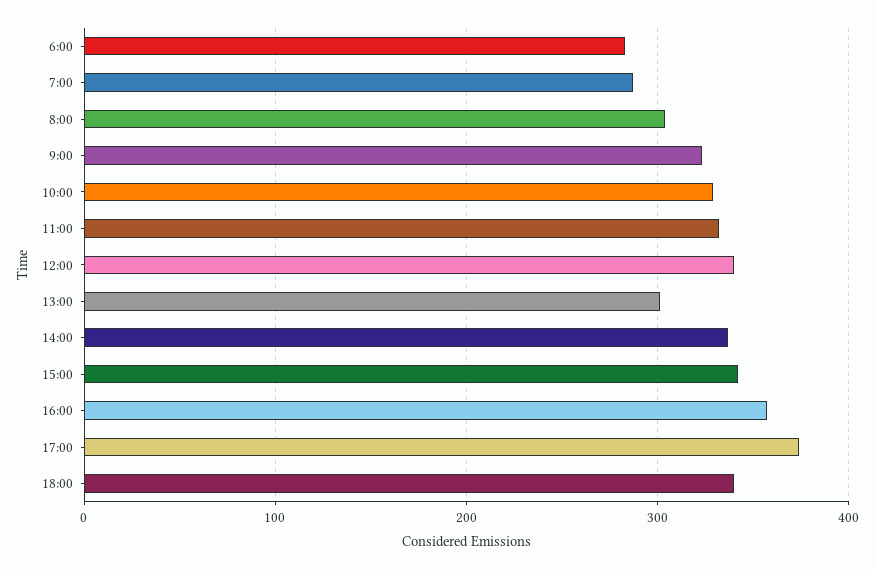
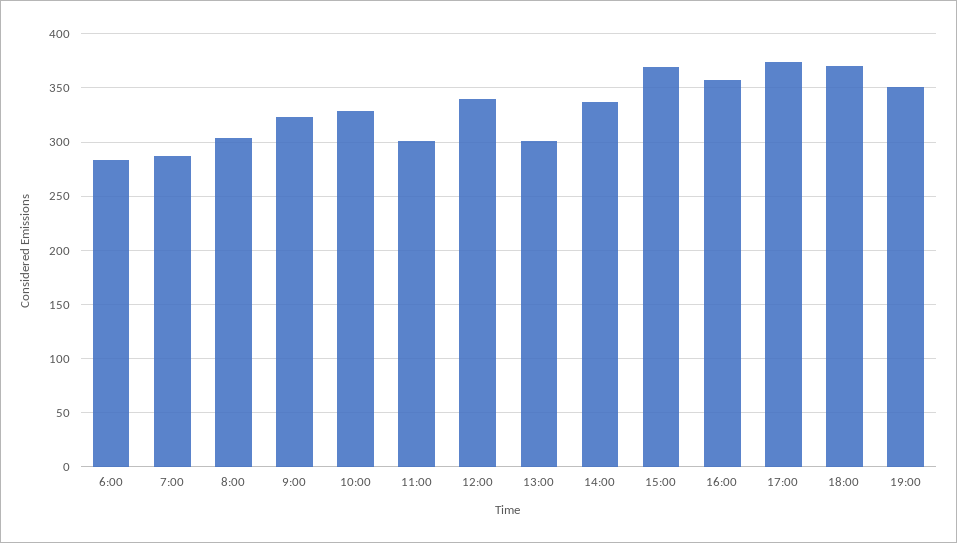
11:00: 330 -> 300
15:00: 340 -> 370
18:00: 340 -> 370
19:00: none -> 350

